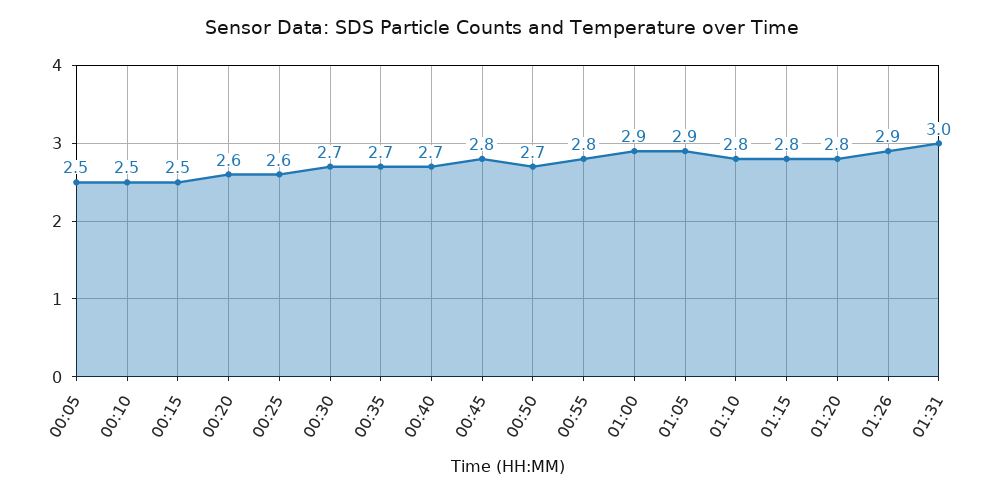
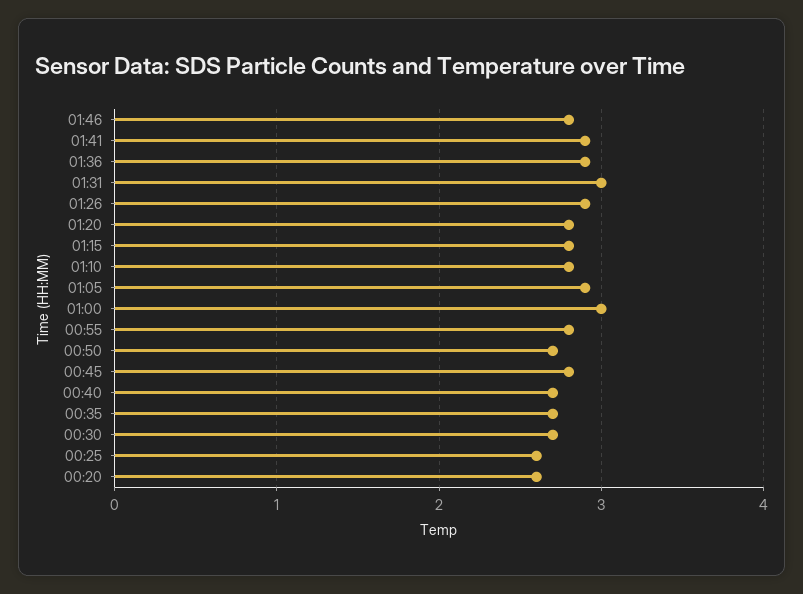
00:05: 2.5 -> none
00:10: 2.5 -> none
00:15: 2.5 -> none
01:00: 2.9 -> 3
01:46: none -> 2.8
01:41: none -> 2.9
01:36: none -> 2.9

